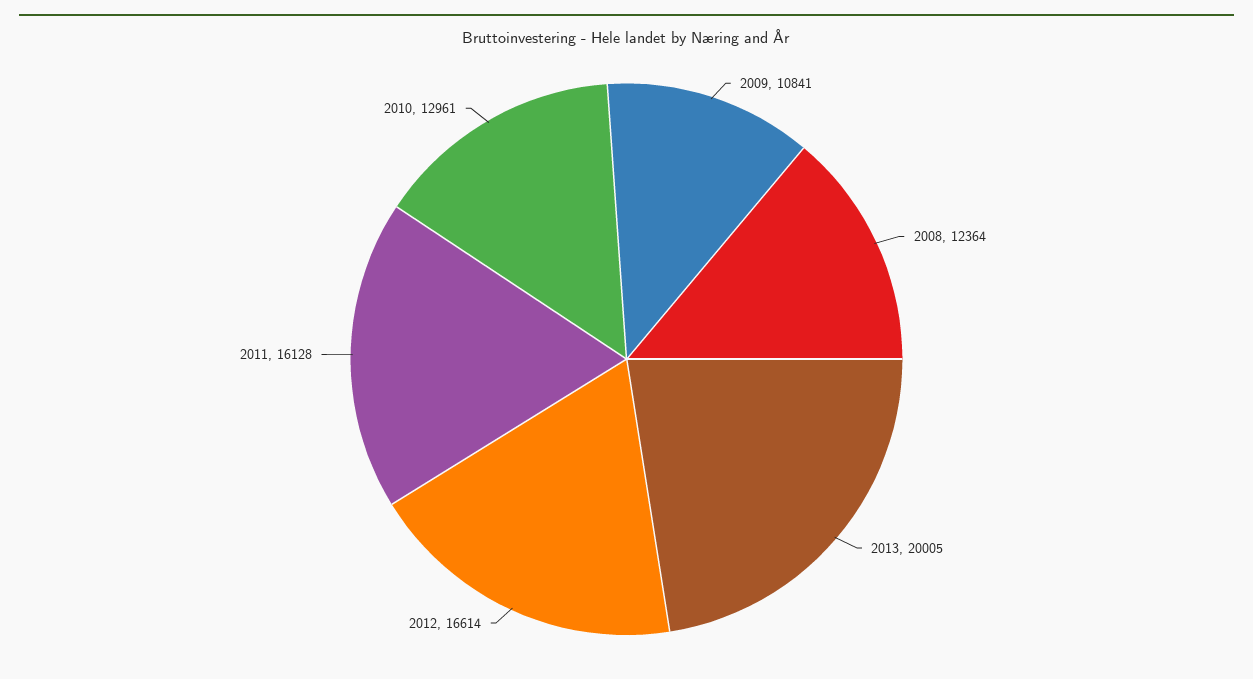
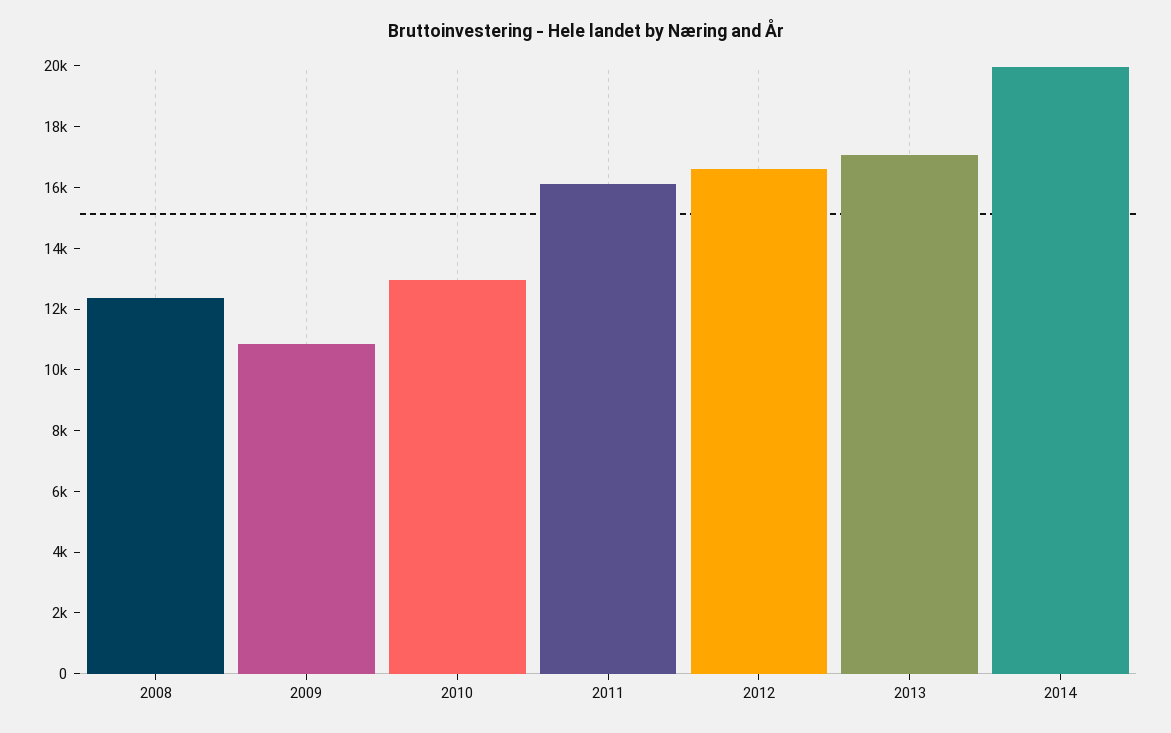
2013: 20005 -> 17000
2014: none -> 20000

